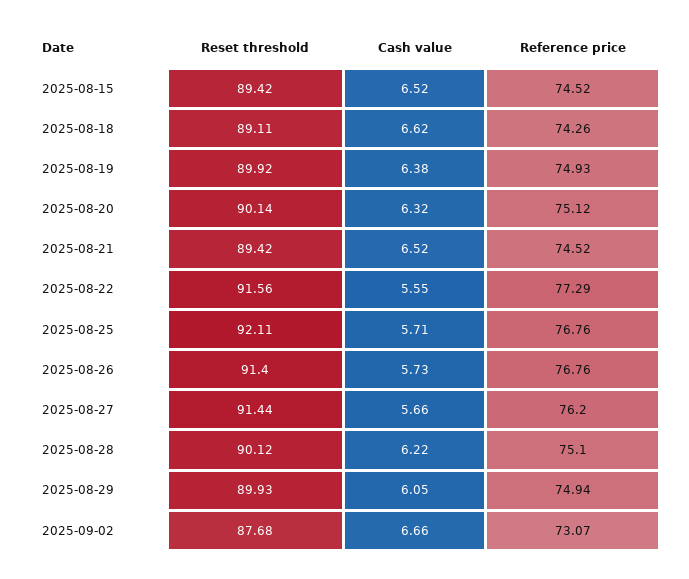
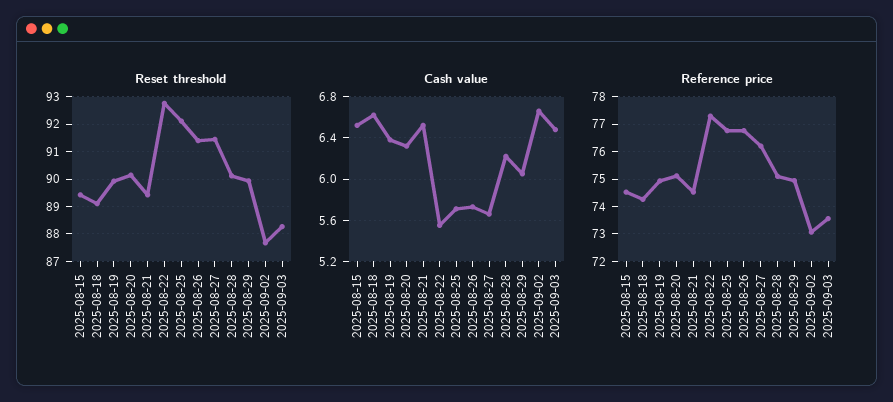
Reset threshold, 2025-08-22: 91.56 -> 92.75
Reset threshold, 2025-09-03: none -> 88.25
Cash value, 2025-09-03: none -> 6.5
Reference price, 2025-09-03: none -> 73.5

